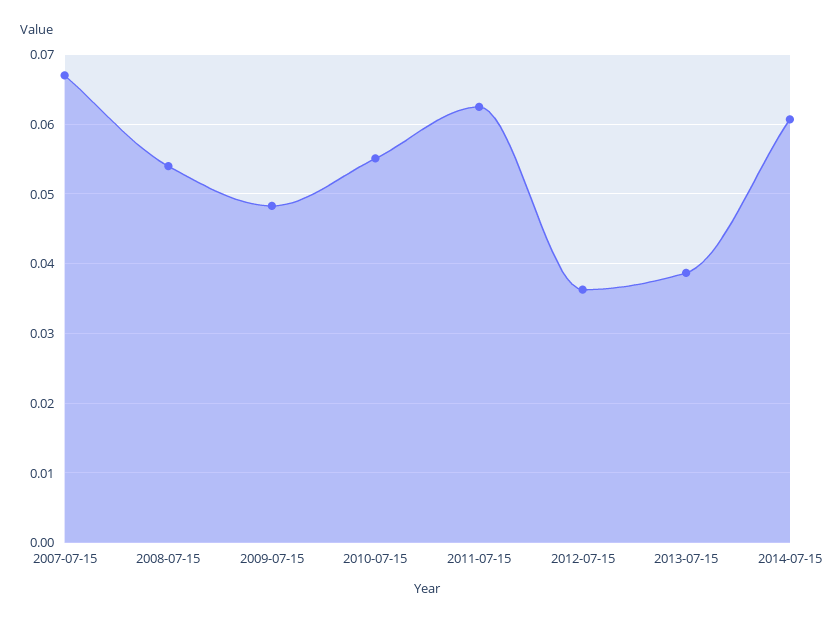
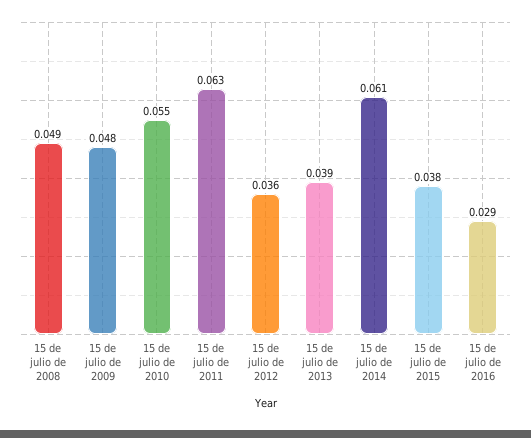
2007-07-15: 0.067 -> none
2008-07-15: 0.054 -> 0.049
15 de julio de 2015: none -> 0.038
15 de julio de 2016: none -> 0.029

